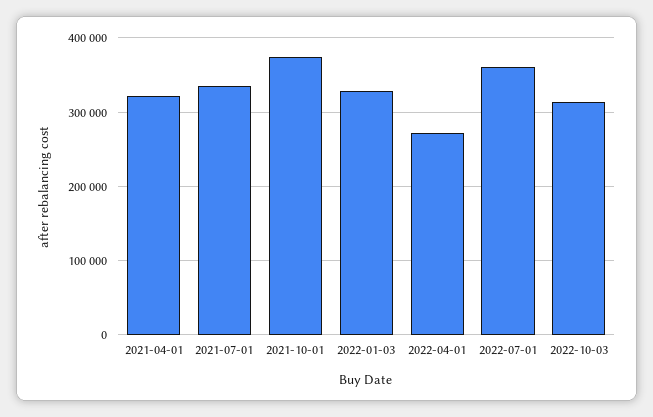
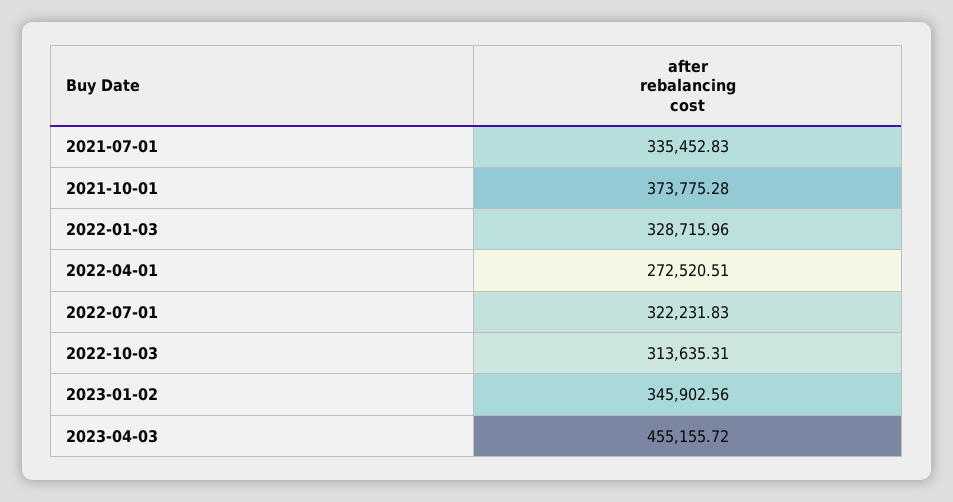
2021-04-01: 320000 -> none
2022-07-01: 360000 -> 322231.83
2023-01-02: none -> 345902.56
2023-04-03: none -> 455155.72

